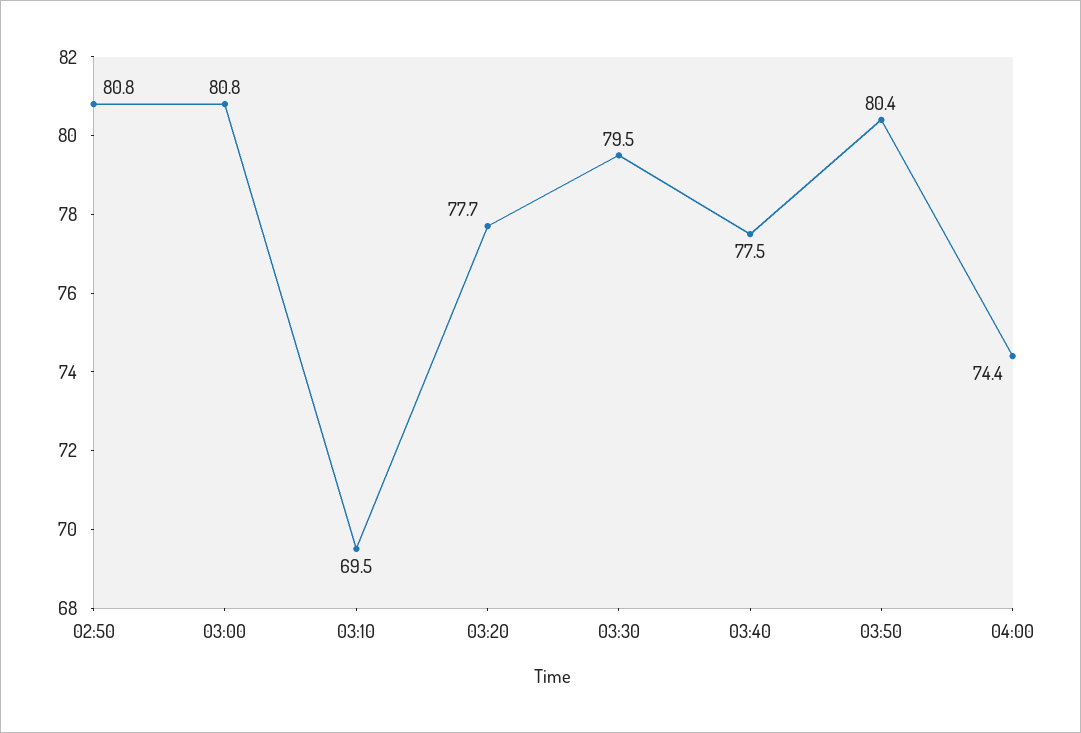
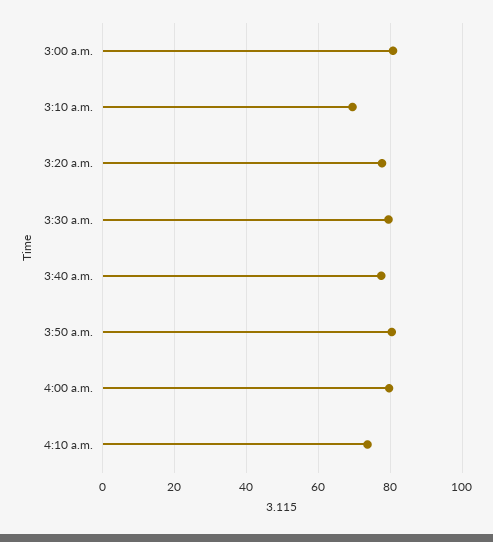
02:50: 80.8 -> none
04:00: 74.4 -> 80
4:10 a.m.: none -> 74

